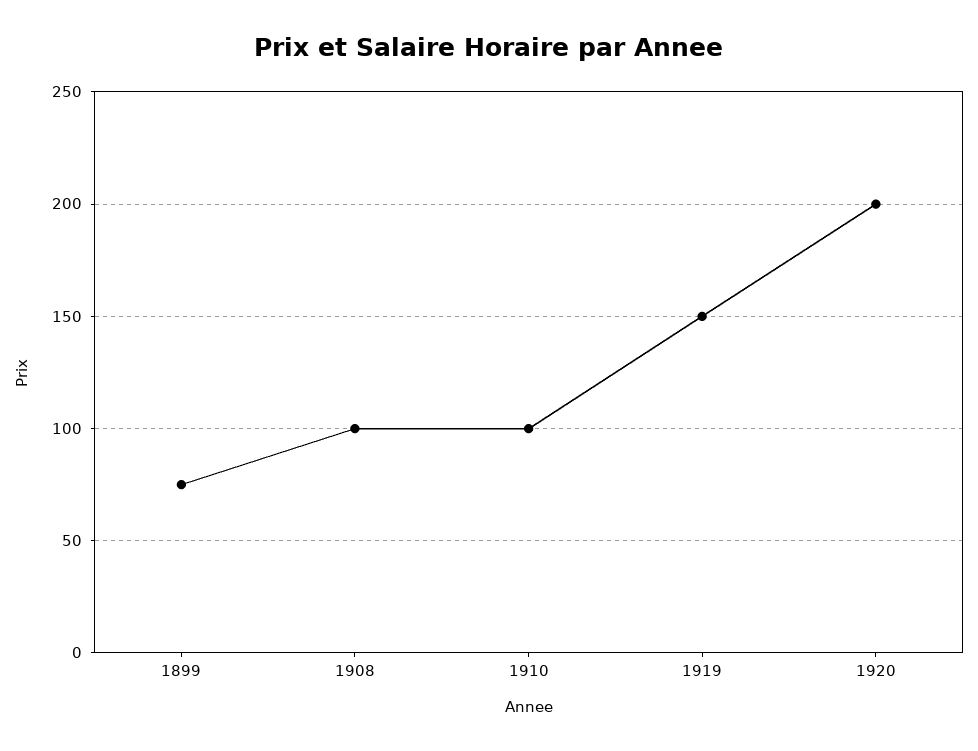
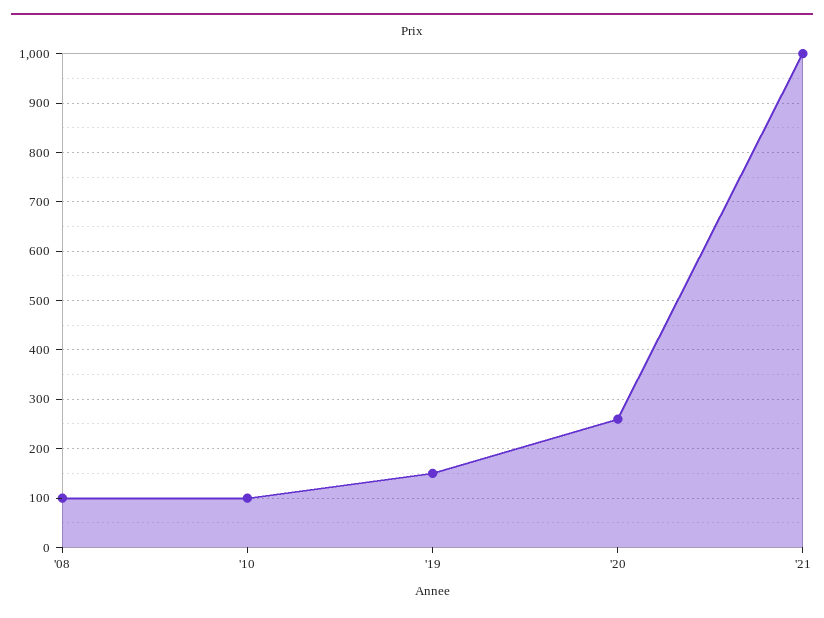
1899: 75 -> none
1920: 200 -> 260
'21: none -> 1000

